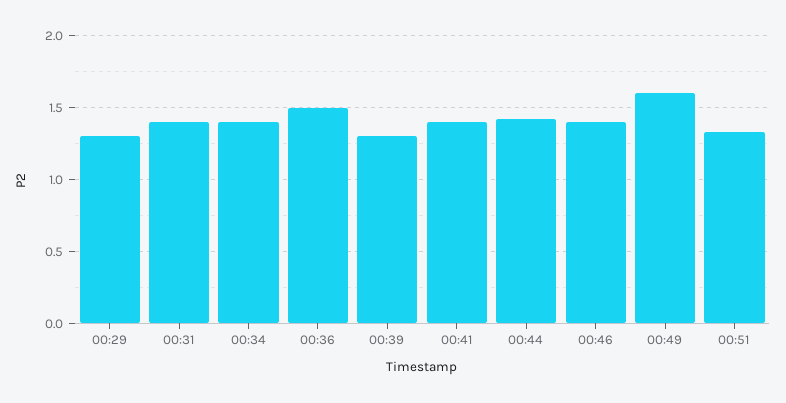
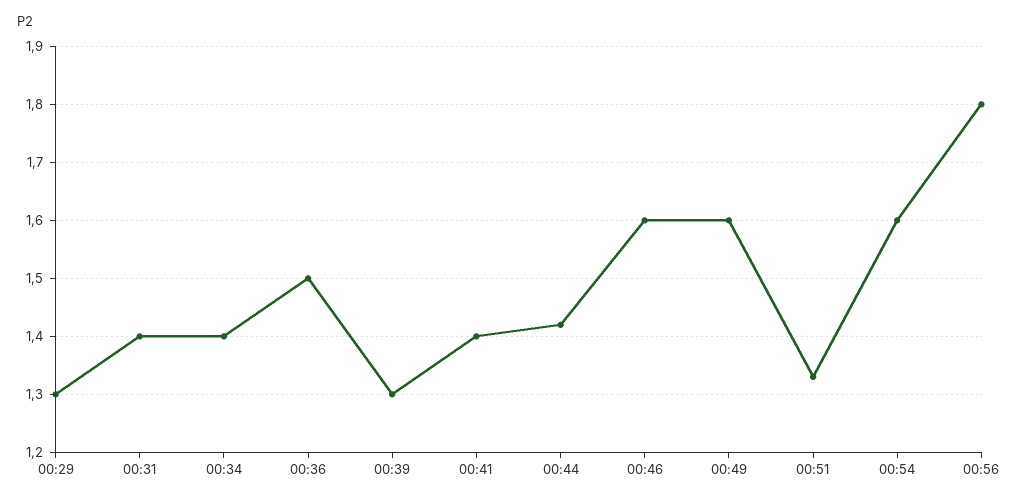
00:46: 1.4 -> 1.6
00:54: none -> 1.6
00:56: none -> 1.8

